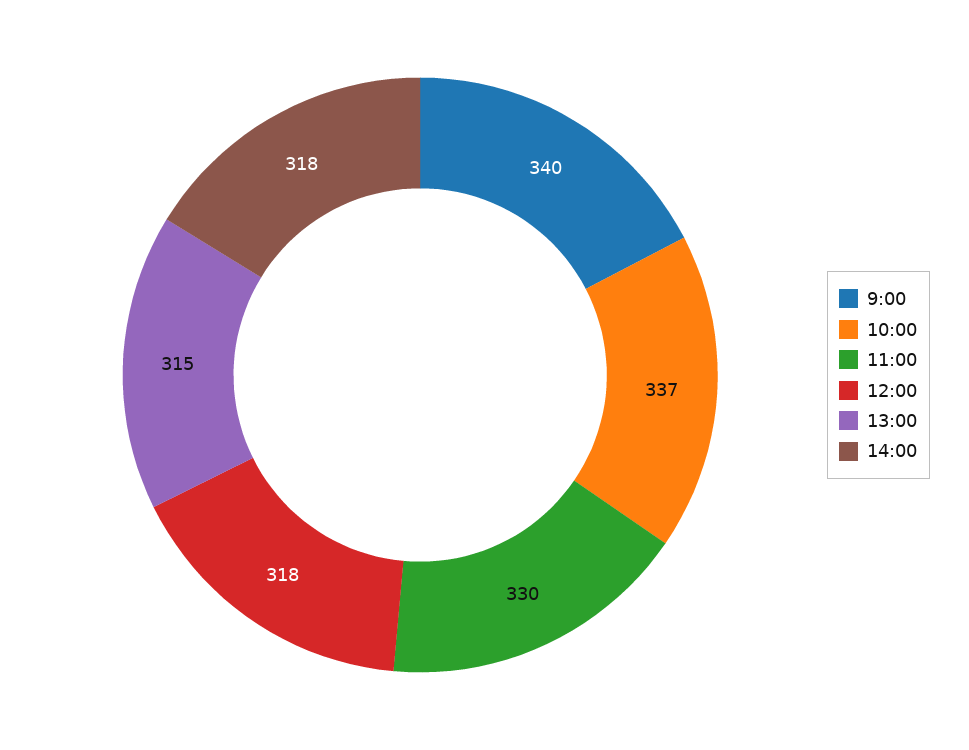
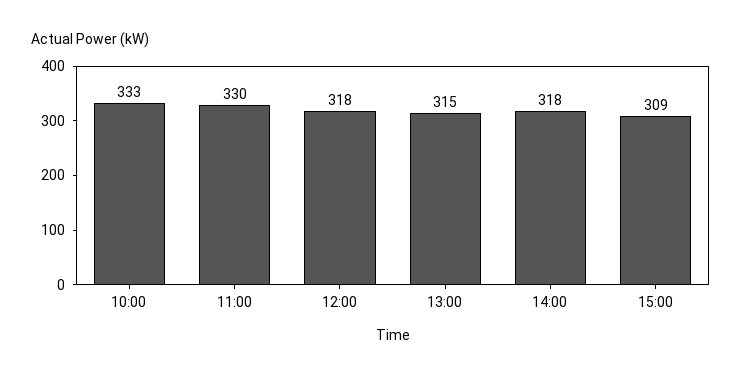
9:00: 340 -> none
10:00: 337 -> 333
15:00: none -> 309

